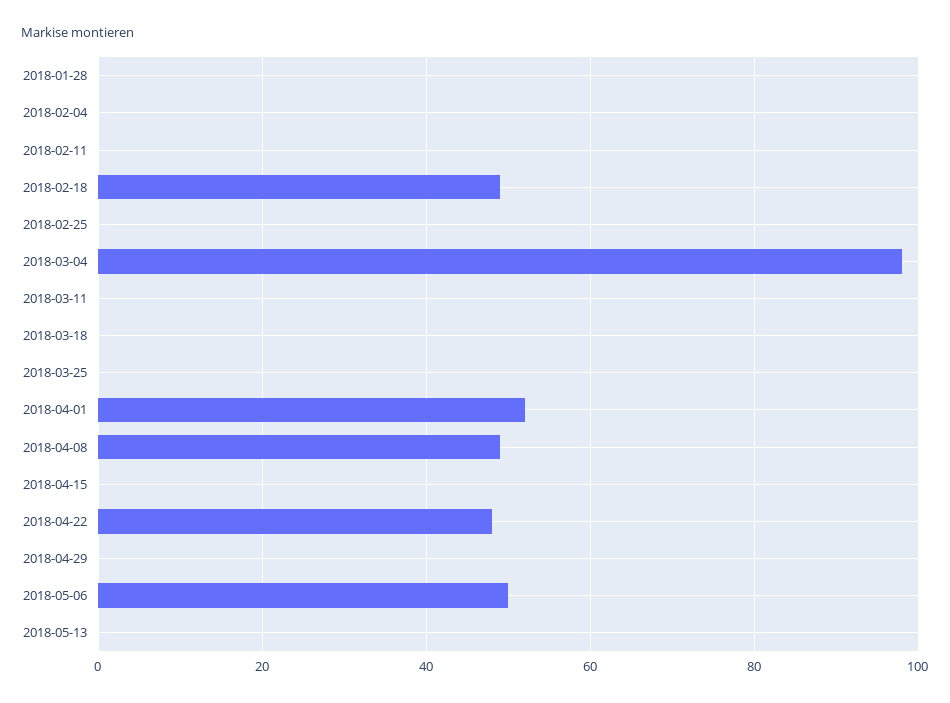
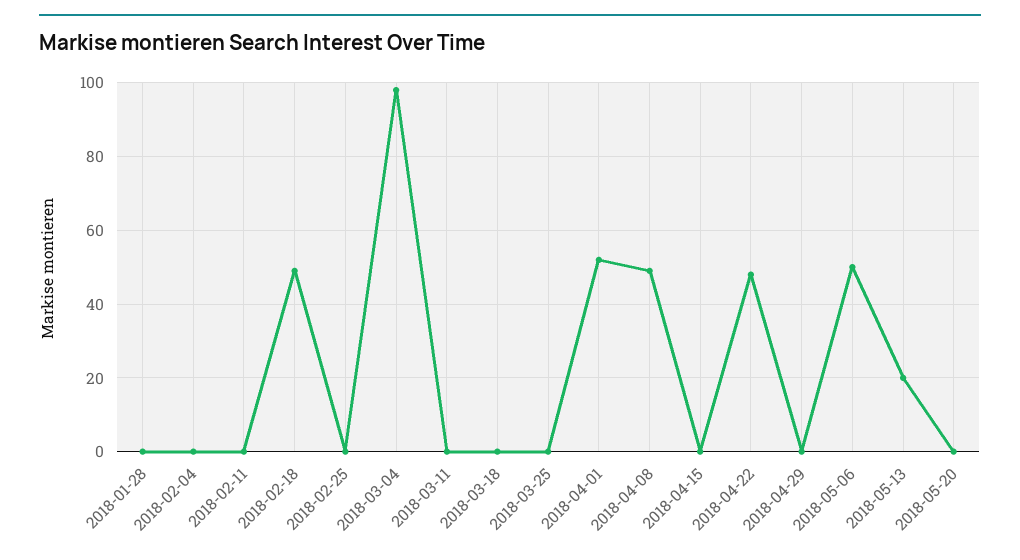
2018-05-13: 0 -> 20
2018-05-20: none -> 0

